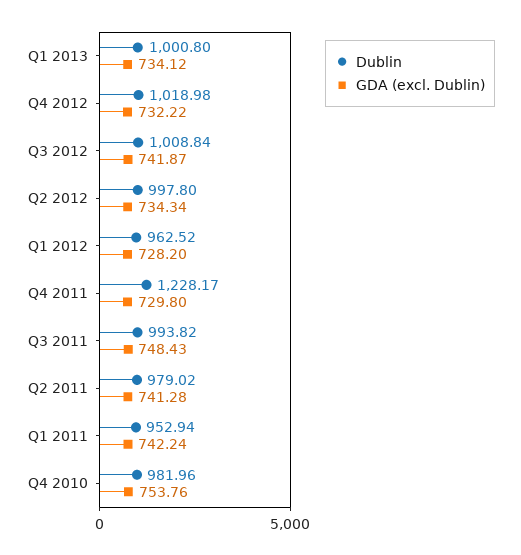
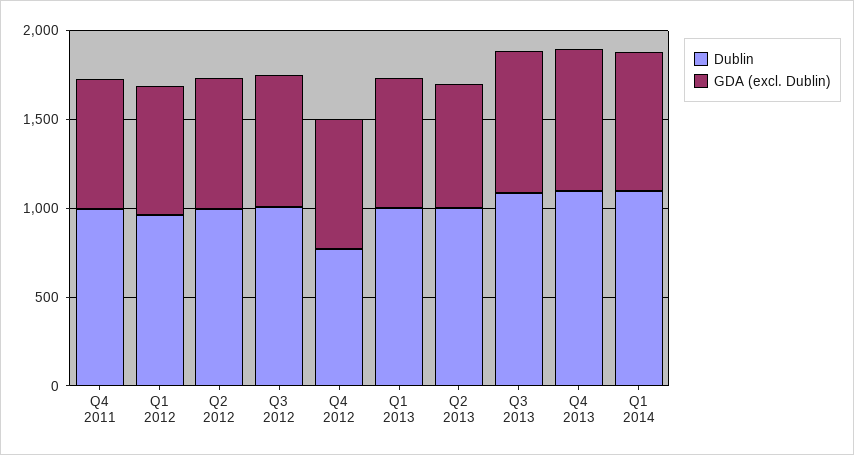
Dublin, Q4 2012: 1018.98 -> 800
Dublin, Q4 2011: 1228.17 -> 1000
Dublin, Q3 2011: 993.82 -> none
GDA (excl. Dublin), Q3 2011: 748.43 -> none
Dublin, Q2 2011: 979.02 -> none
GDA (excl. Dublin), Q2 2011: 741.28 -> none
Dublin, Q1 2011: 952.94 -> none
GDA (excl. Dublin), Q1 2011: 742.24 -> none
Dublin, Q4 2010: 981.96 -> none
GDA (excl. Dublin), Q4 2010: 753.76 -> none
Dublin, Q2 2013: none -> 1000
GDA (excl. Dublin), Q2 2013: none -> 700
Dublin, Q3 2013: none -> 1100
GDA (excl. Dublin), Q3 2013: none -> 800
Dublin, Q4 2013: none -> 1100
GDA (excl. Dublin), Q4 2013: none -> 800
Dublin, Q1 2014: none -> 1100
GDA (excl. Dublin), Q1 2014: none -> 800

